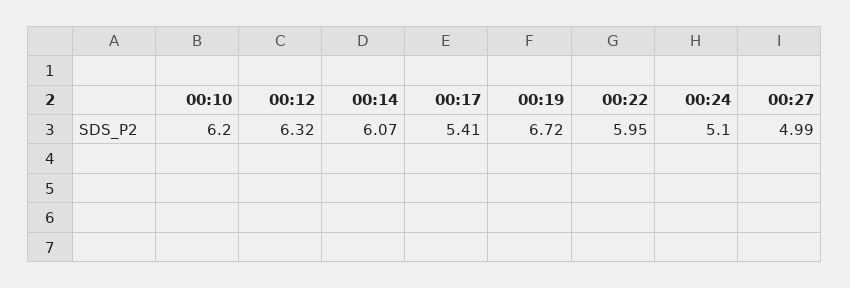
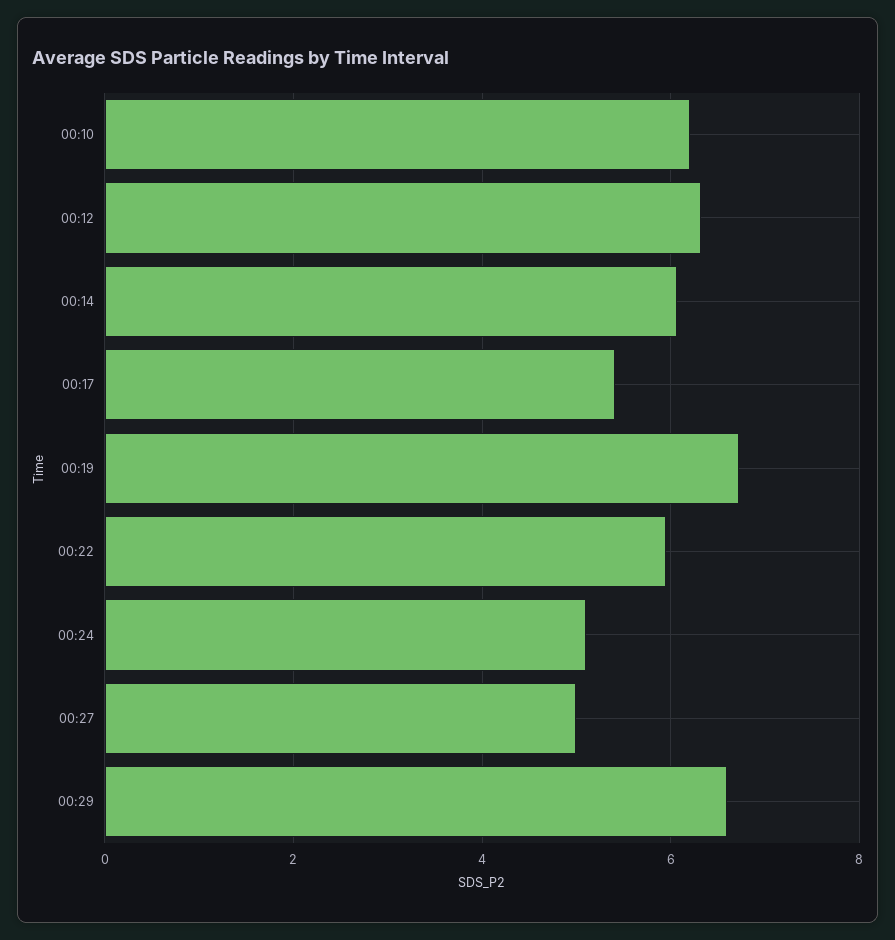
00:29: none -> 6.6

